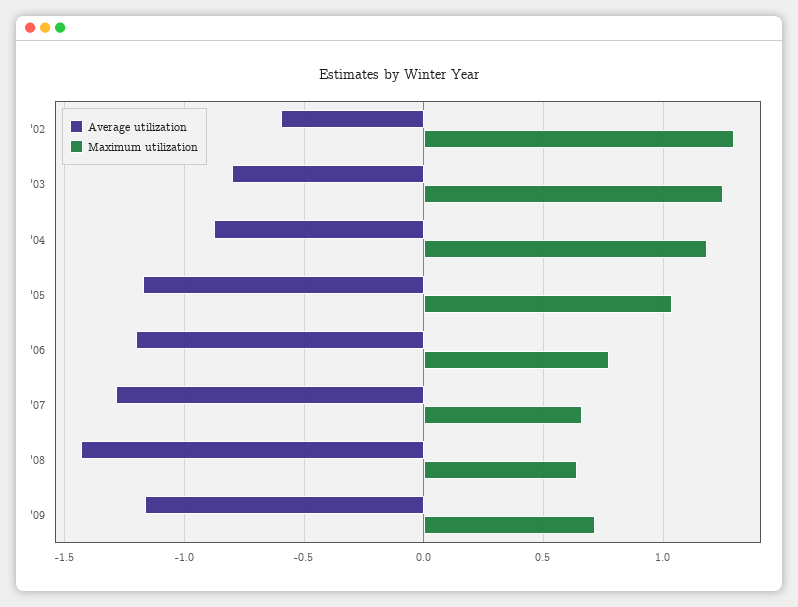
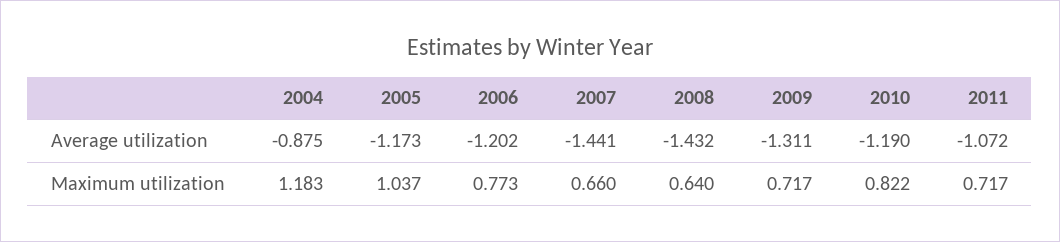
Average utilization, '02: -0.6 -> none
Maximum utilization, '02: 1.3 -> none
Average utilization, '03: -0.8 -> none
Maximum utilization, '03: 1.25 -> none
Average utilization, '07: -1.3 -> -1.441
Average utilization, '09: -1.15 -> -1.311
Average utilization, 2010: none -> -1.19
Average utilization, 2011: none -> -1.072
Maximum utilization, 2010: none -> 0.822
Maximum utilization, 2011: none -> 0.717

